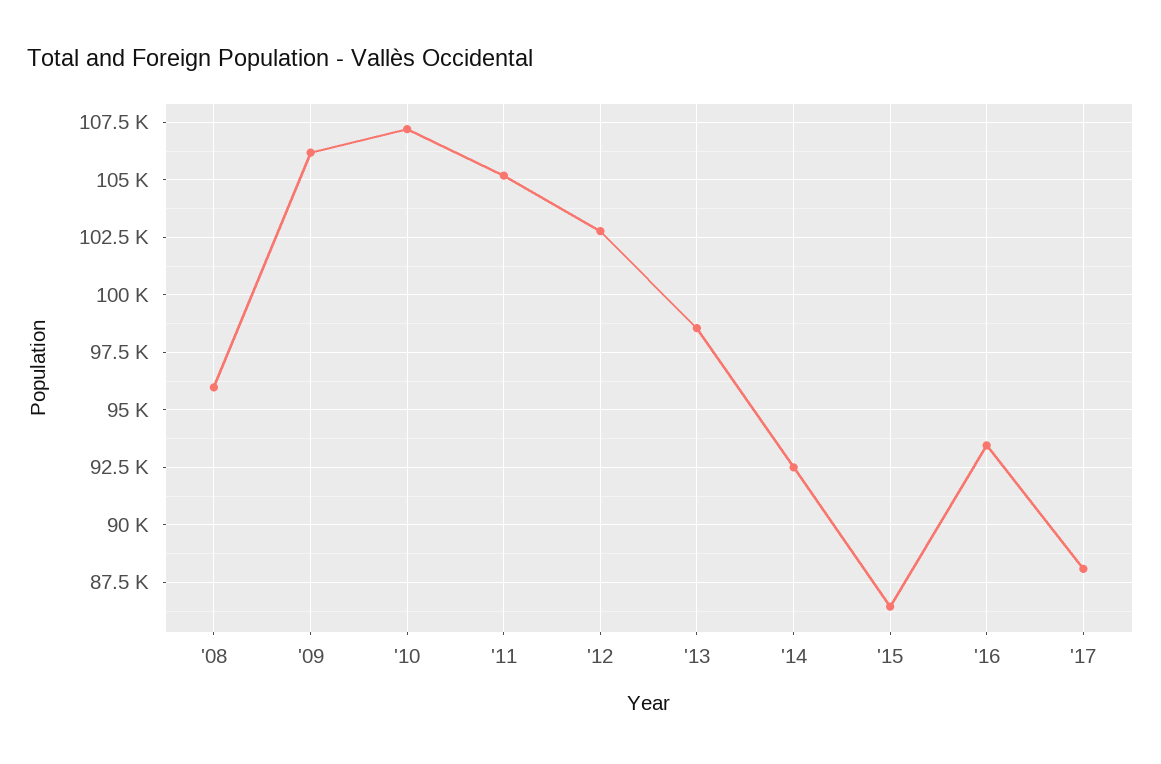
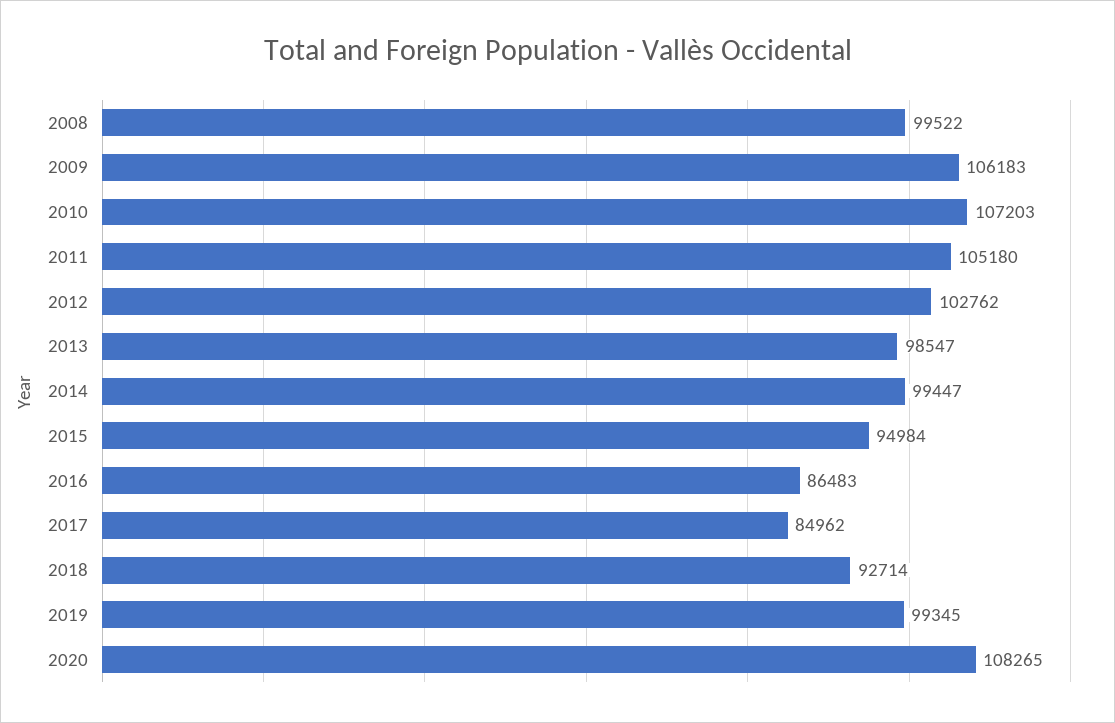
'08: 96000 -> 99522
'14: 92500 -> 99447
'15: 86500 -> 94984
'16: 93500 -> 86483
'17: 88000 -> 84962
2018: none -> 92714
2019: none -> 99345
2020: none -> 108265

